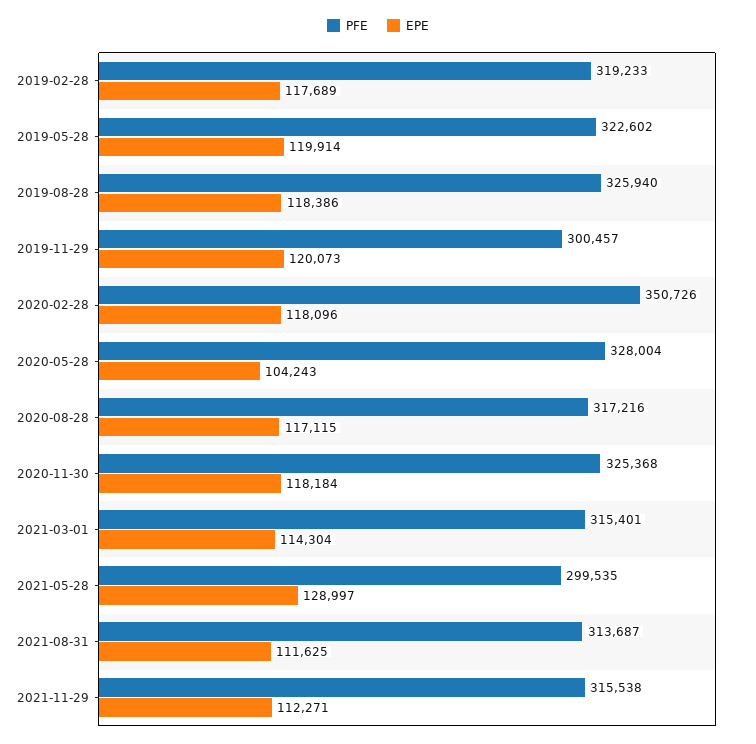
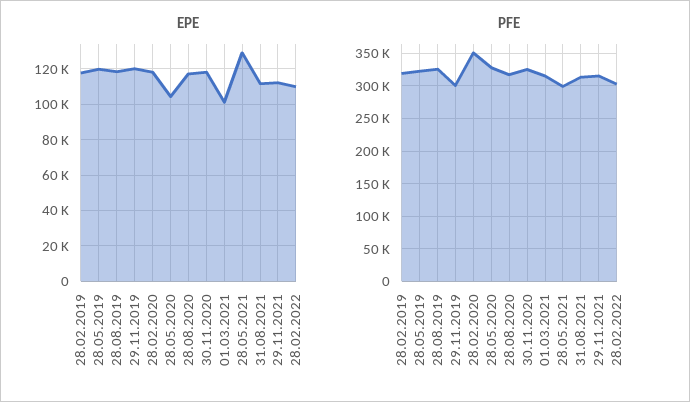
EPE, 2021-03-01: 114304 -> 100000
EPE, 28.02.2022: none -> 110000
PFE, 28.02.2022: none -> 300000

